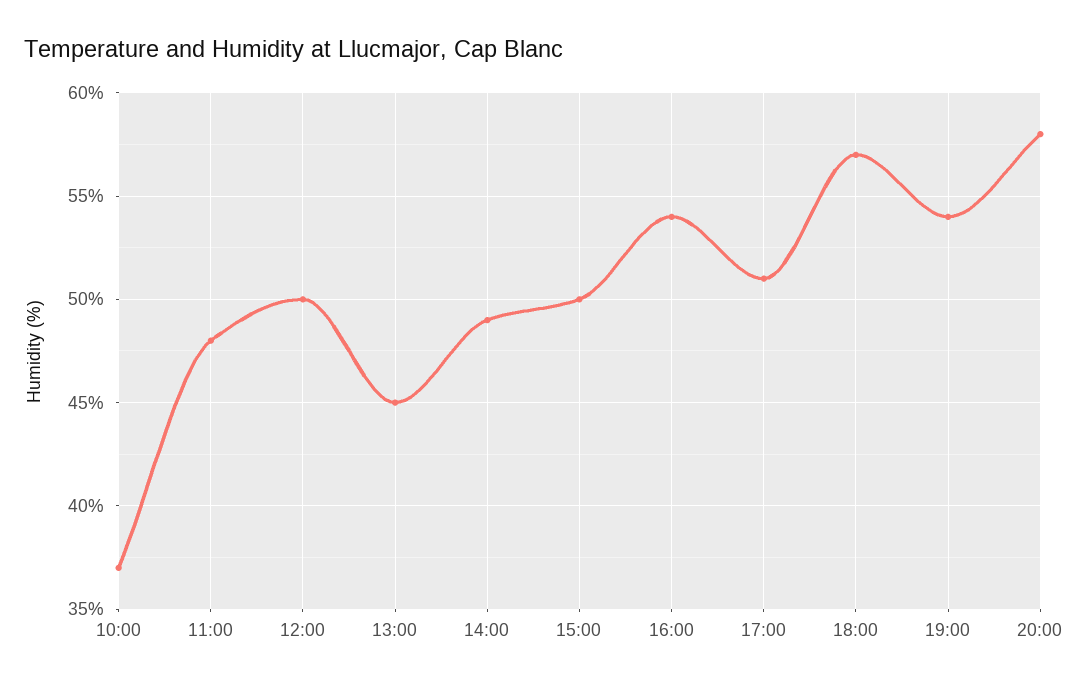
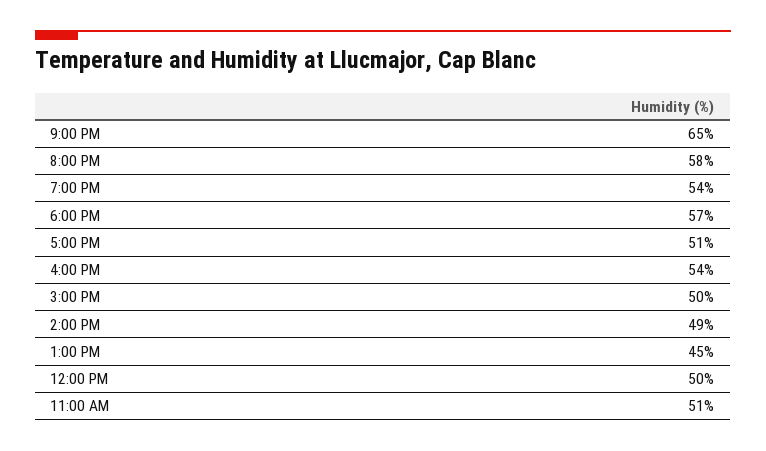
10:00: 37 -> none
11:00: 48 -> 51
9:00 PM: none -> 65

